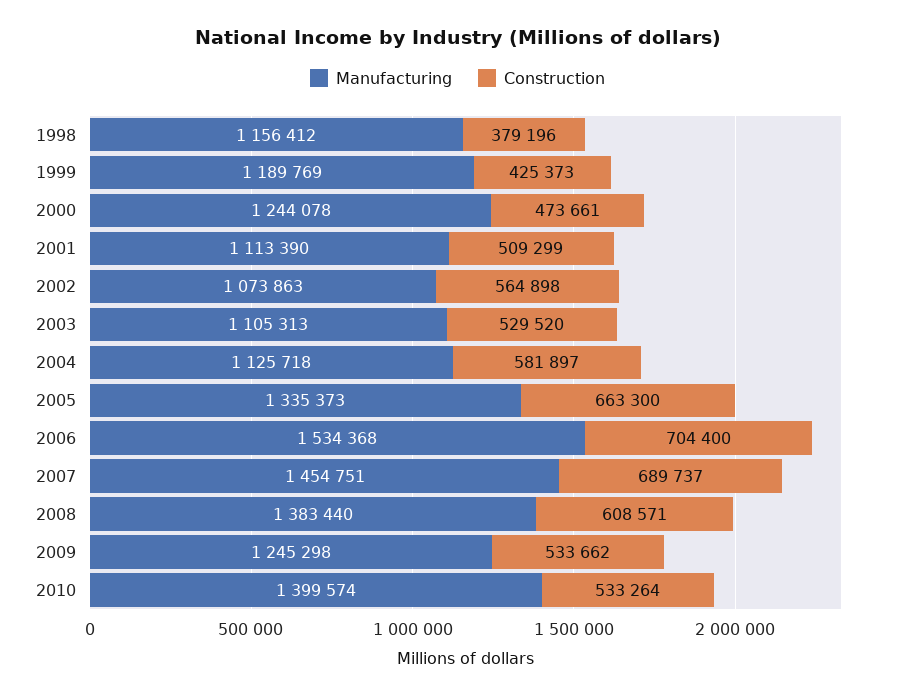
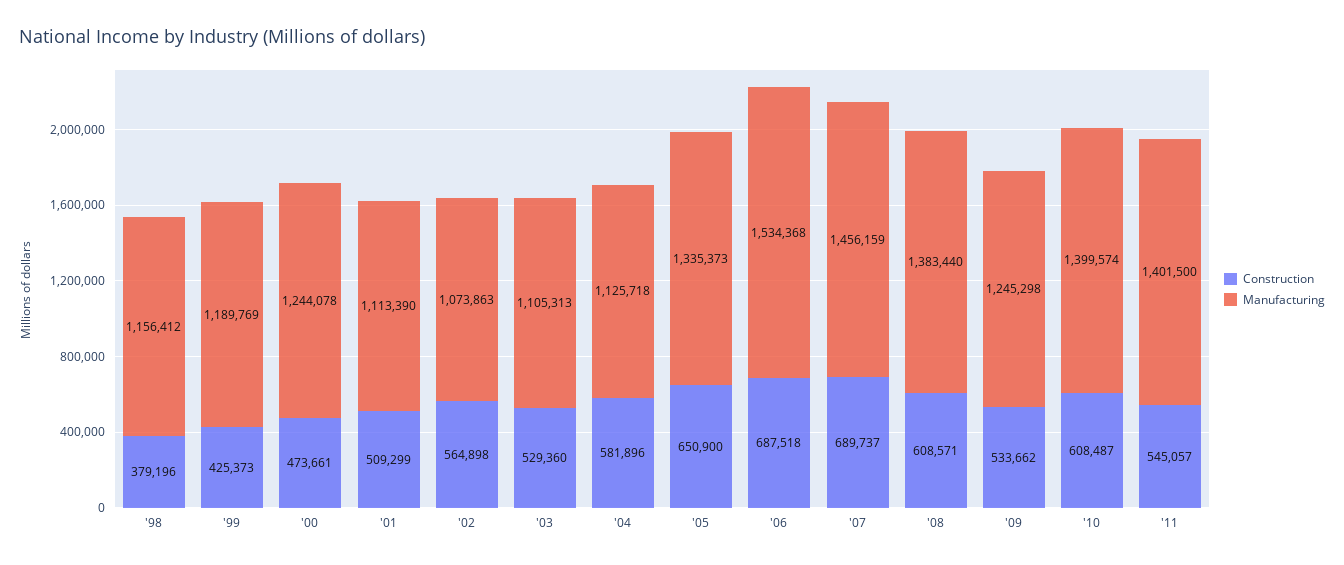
Construction, 2003: 529520 -> 529360
Construction, 2004: 581897 -> 581896
Construction, 2005: 663300 -> 650900
Construction, 2006: 704400 -> 687518
Manufacturing, 2007: 1454751 -> 1456159
Construction, 2010: 533264 -> 608487
Construction, '11: none -> 545057
Manufacturing, '11: none -> 1401500

